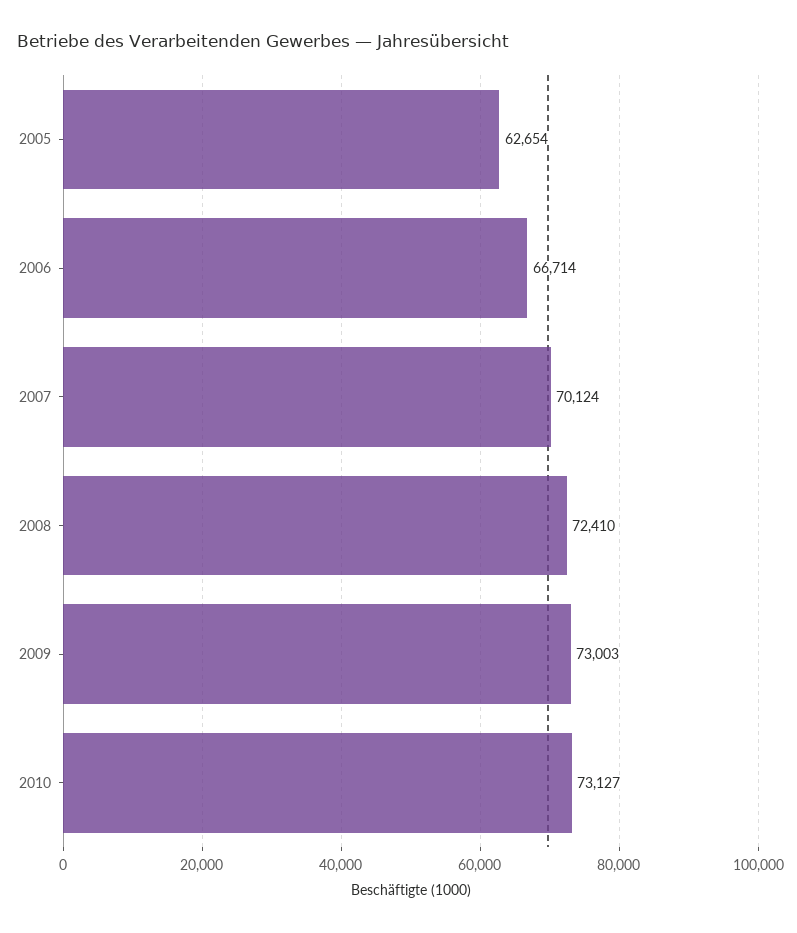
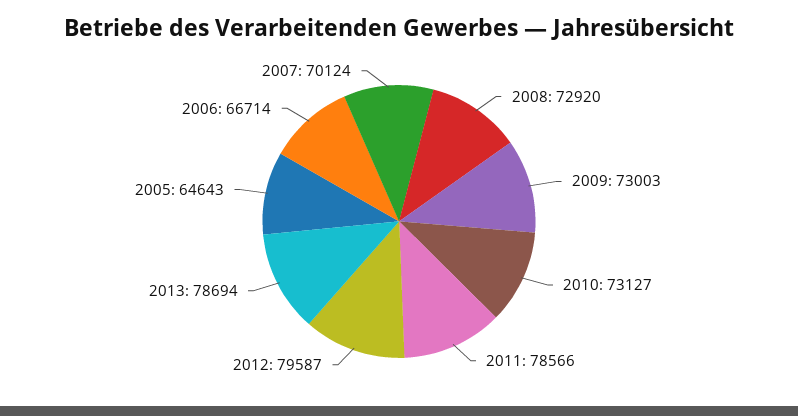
2005: 62654 -> 64643
2008: 72410 -> 72920
2011: none -> 78566
2012: none -> 79587
2013: none -> 78694

